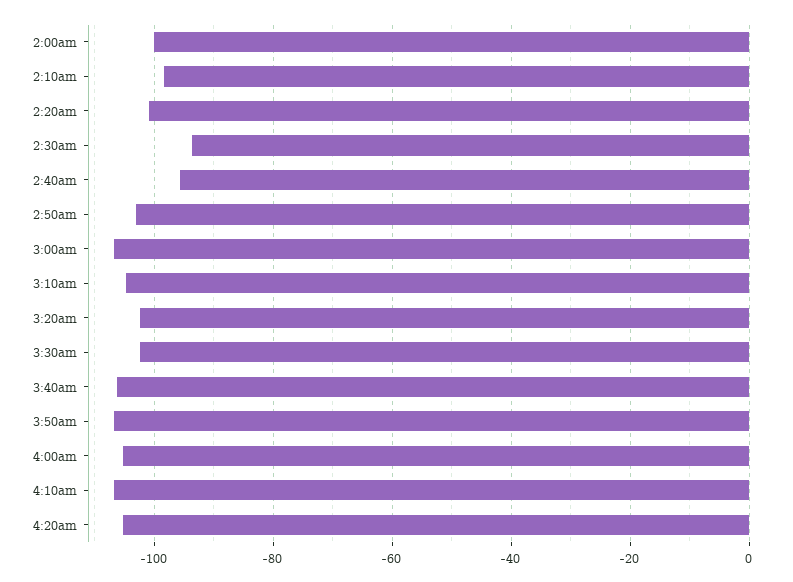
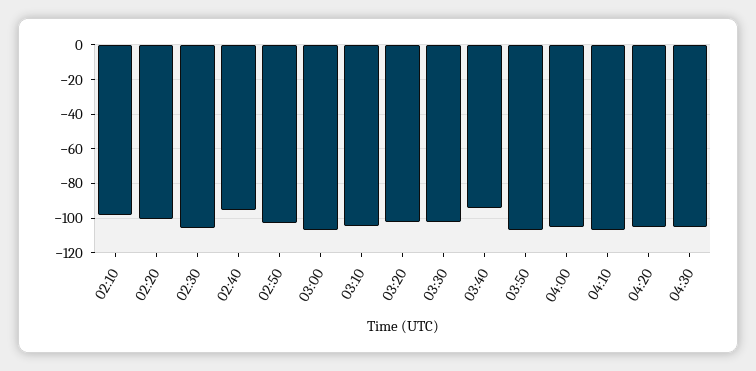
2:00am: -100 -> none
2:30am: -94 -> -105
3:40am: -106 -> -95
04:30: none -> -105

